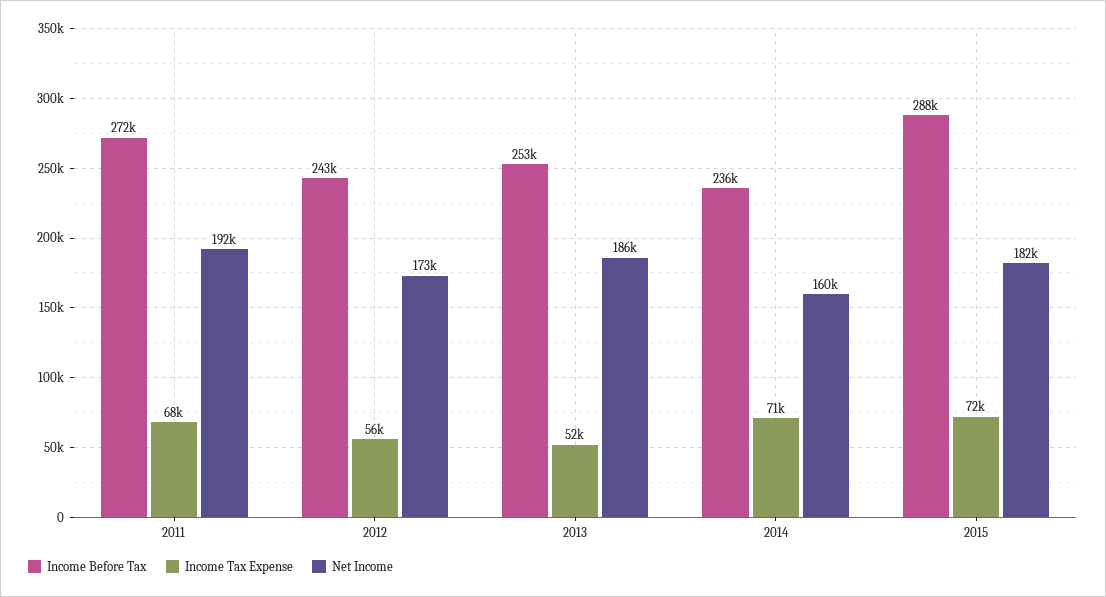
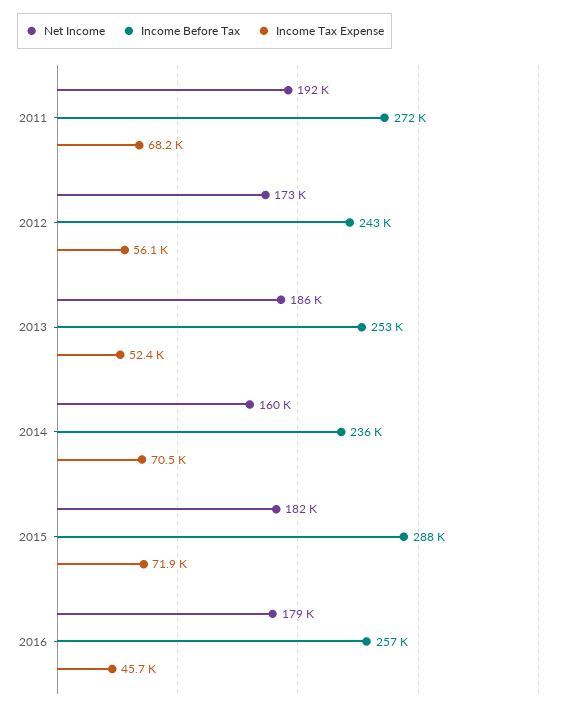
Net Income, 2016: none -> 179000
Income Before Tax, 2016: none -> 257000
Income Tax Expense, 2016: none -> 45700

